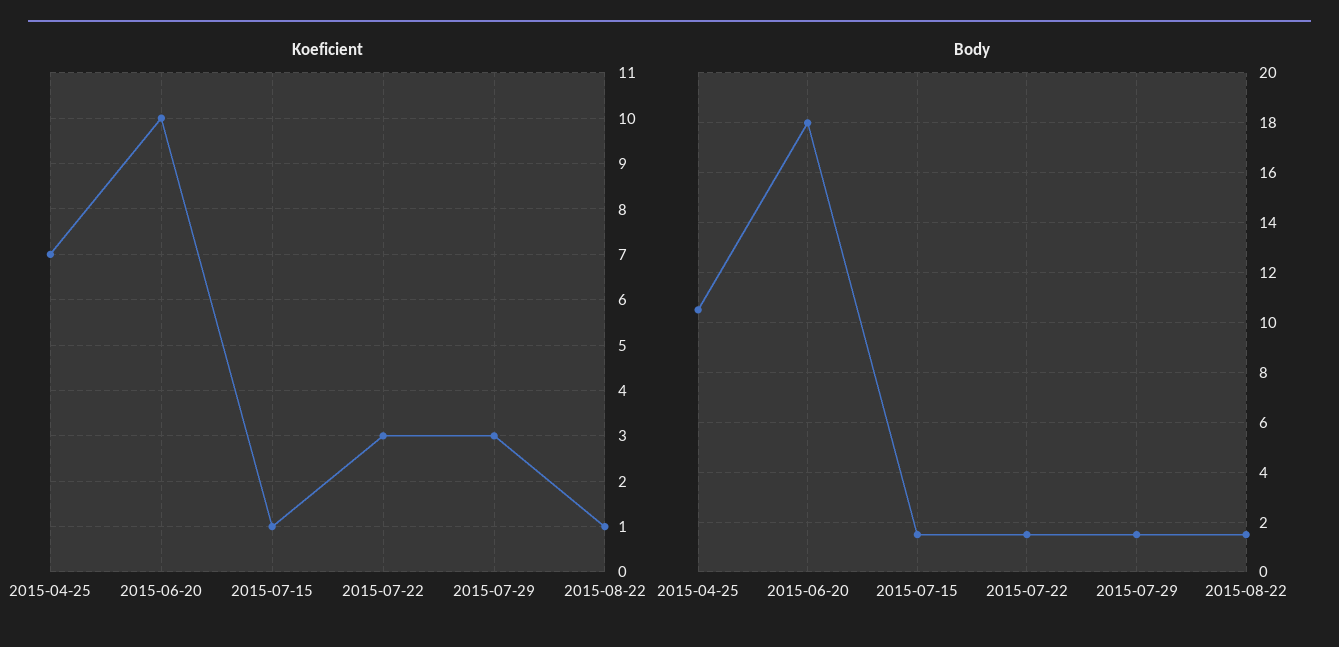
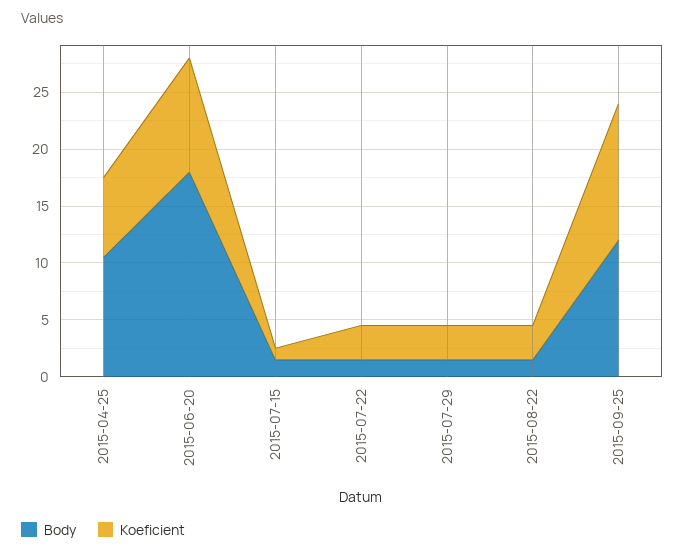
Koeficient, 2015-08-22: 1 -> 3
Body, 2015-09-25: none -> 12
Koeficient, 2015-09-25: none -> 12

